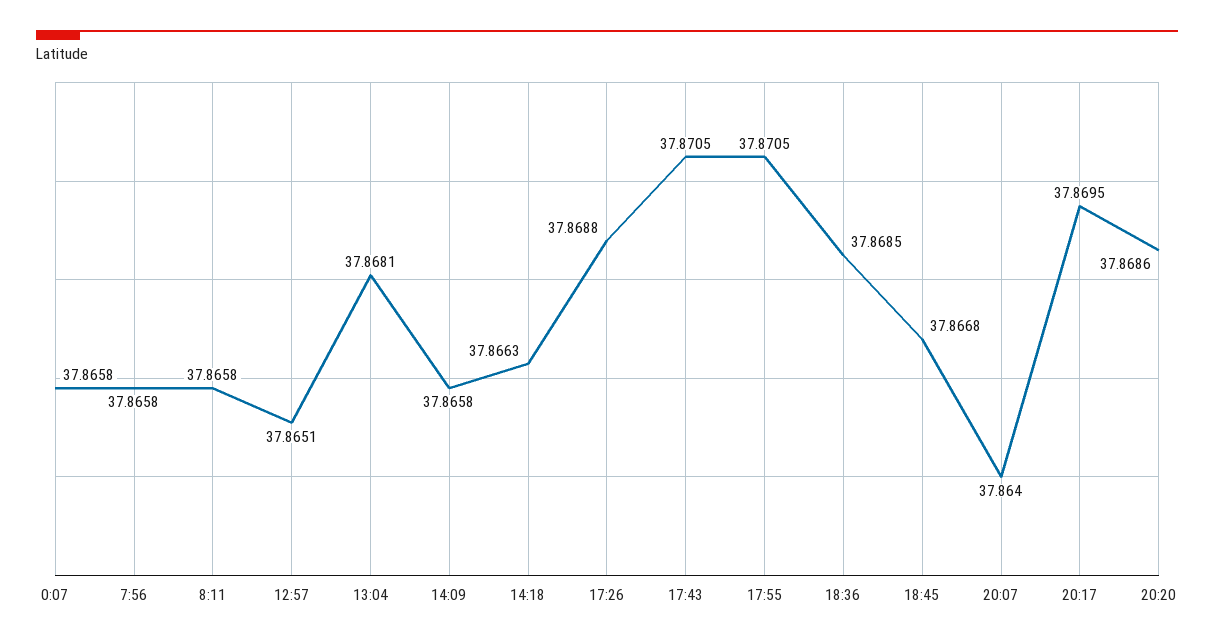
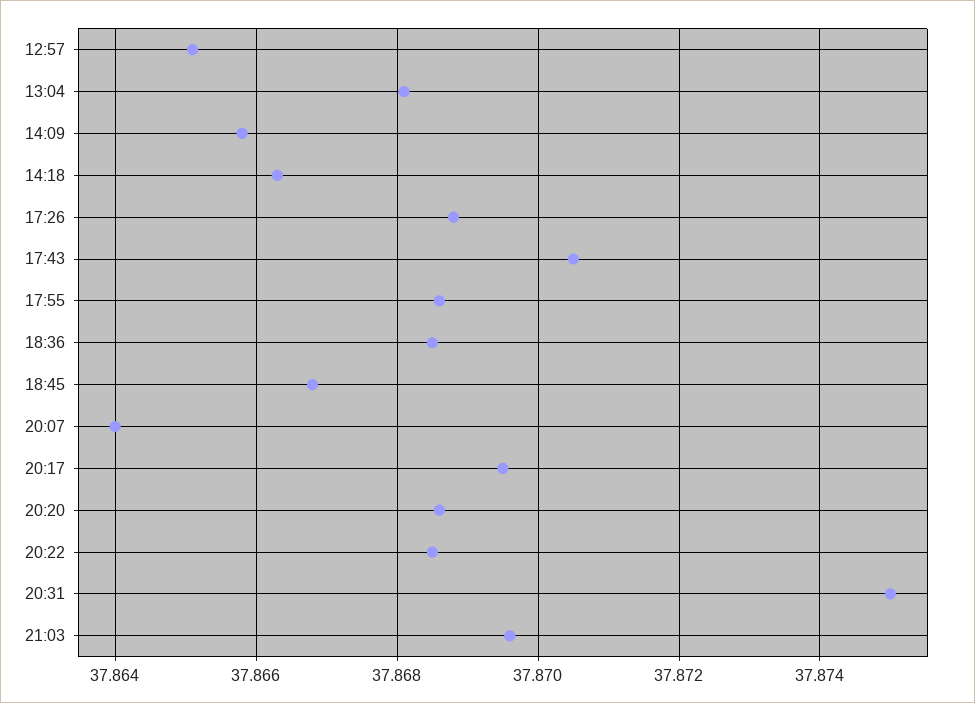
0:07: 37.8658 -> none
7:56: 37.8658 -> none
8:11: 37.8658 -> none
17:55: 37.8705 -> 37.8685
20:22: none -> 37.8685
20:31: none -> 37.875
21:03: none -> 37.8695

